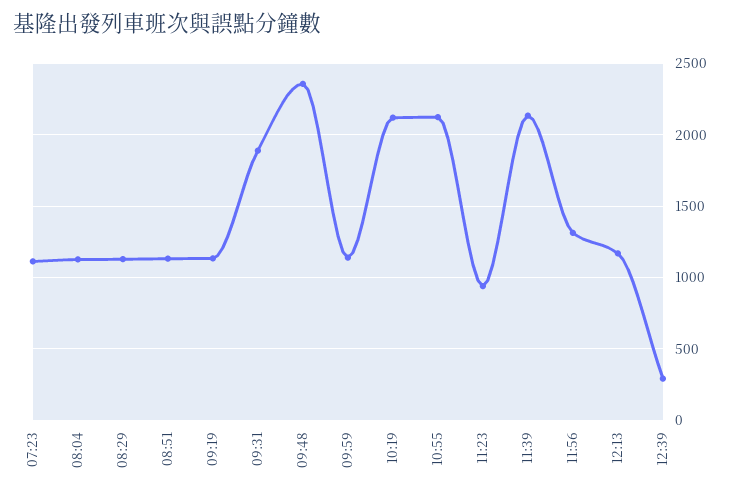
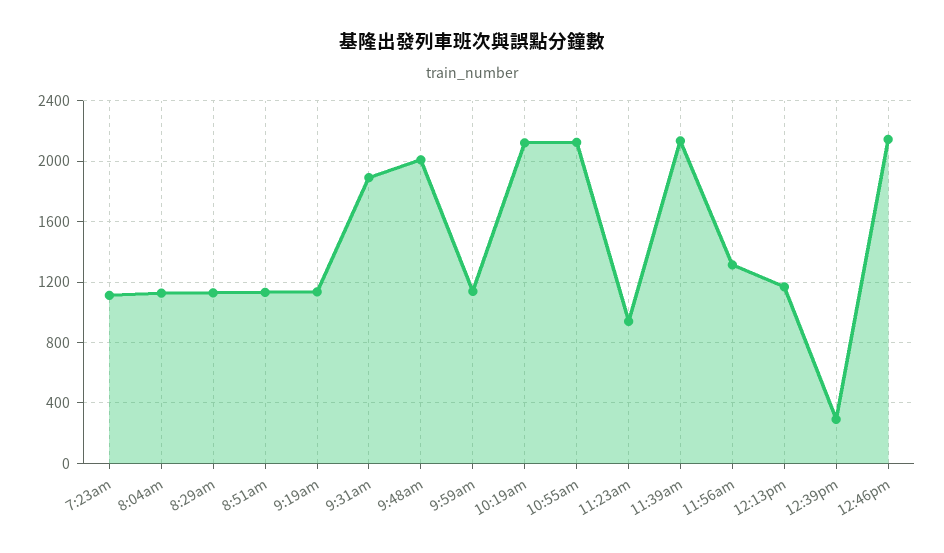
09:48: 2350 -> 2000
12:46pm: none -> 2150

